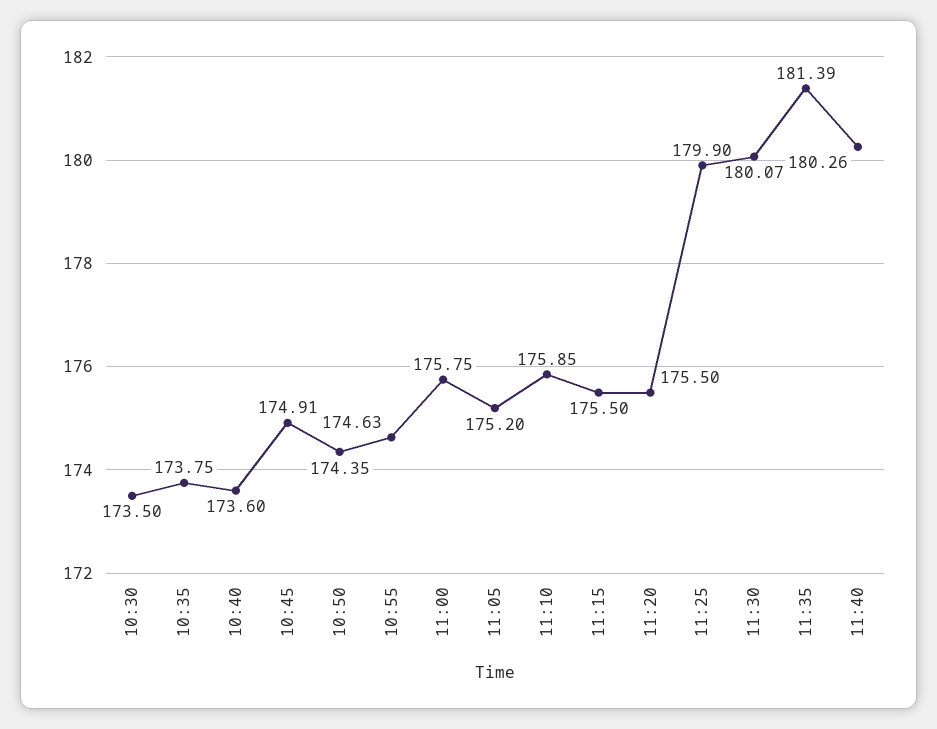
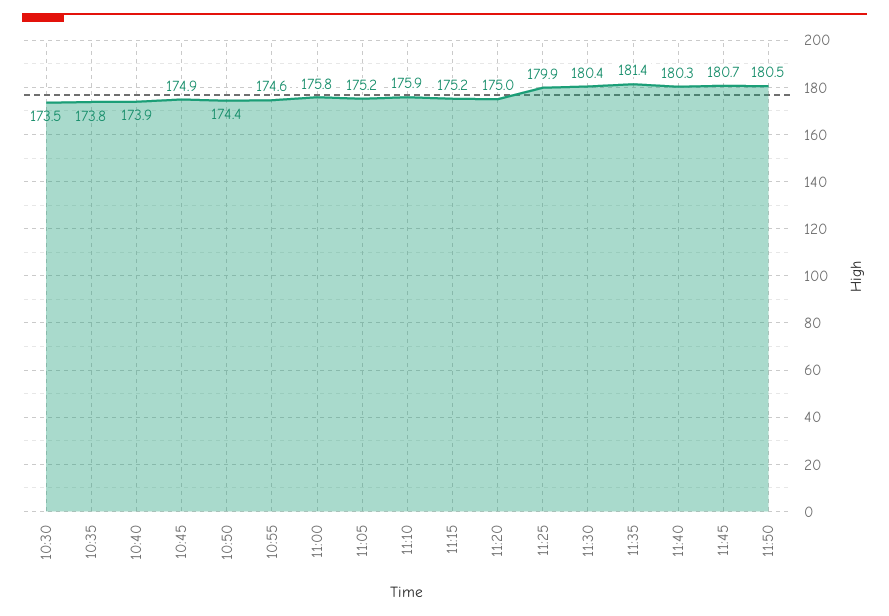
10:40: 173.6 -> 173.9
11:15: 175.5 -> 175.2
11:20: 175.5 -> 175
11:30: 180.07 -> 180.4
11:45: none -> 180.7
11:50: none -> 180.5

